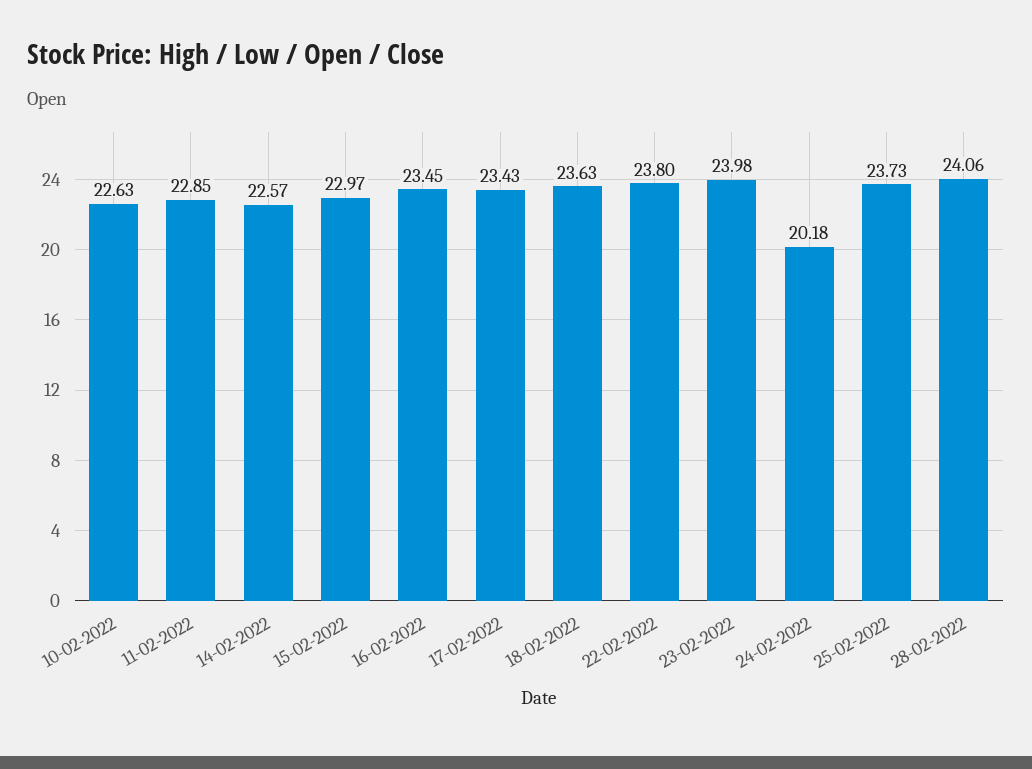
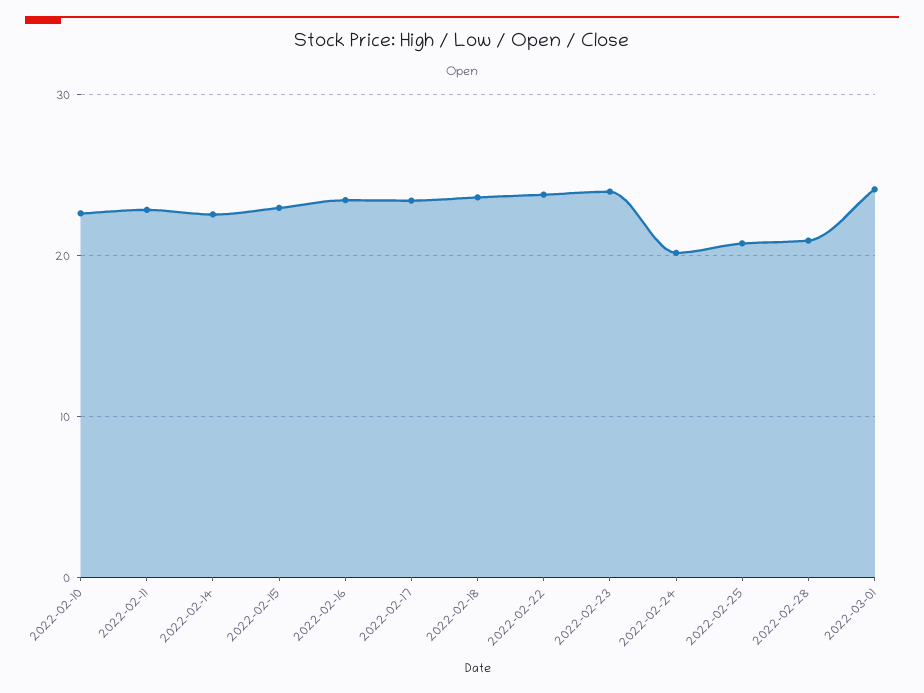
25-02-2022: 23.73 -> 21
28-02-2022: 24.06 -> 21
2022-03-01: none -> 24

